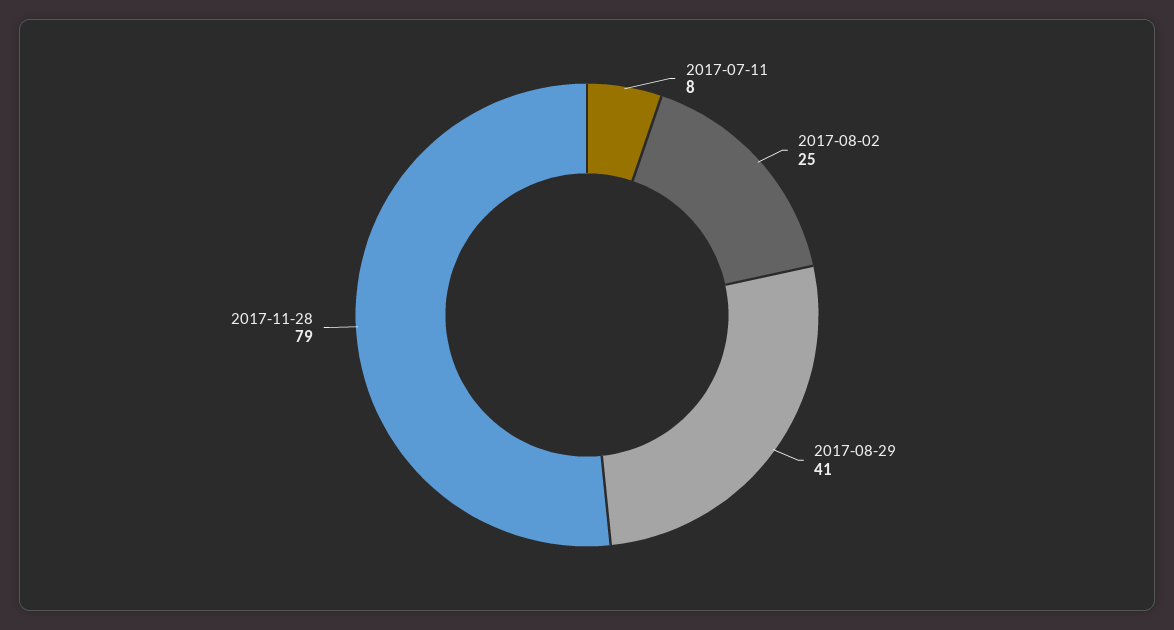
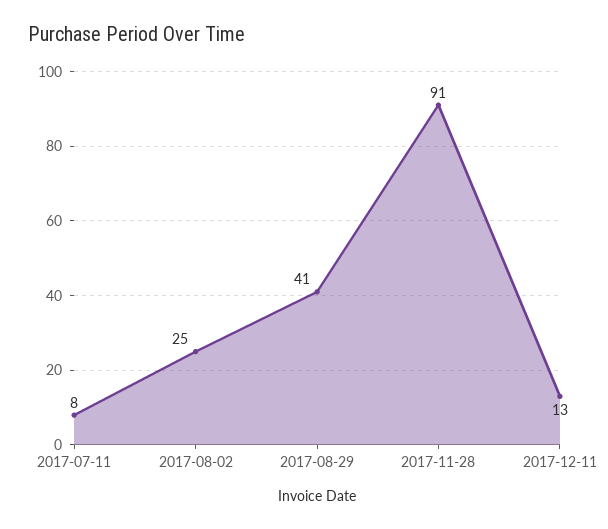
2017-11-28: 79 -> 91
2017-12-11: none -> 13

